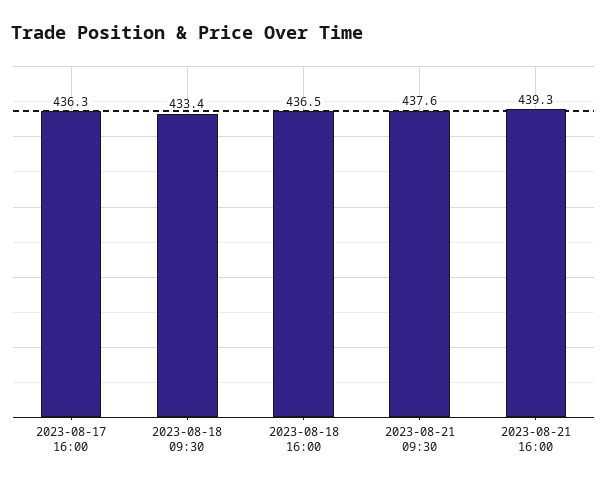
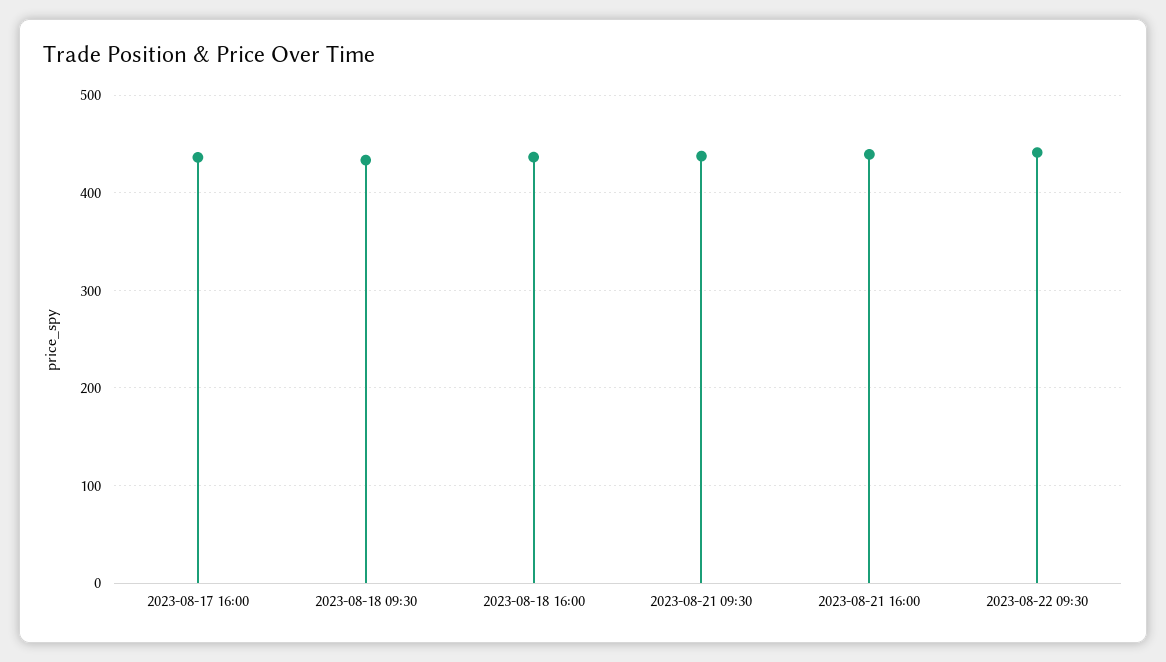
2023-08-22 09:30: none -> 440

